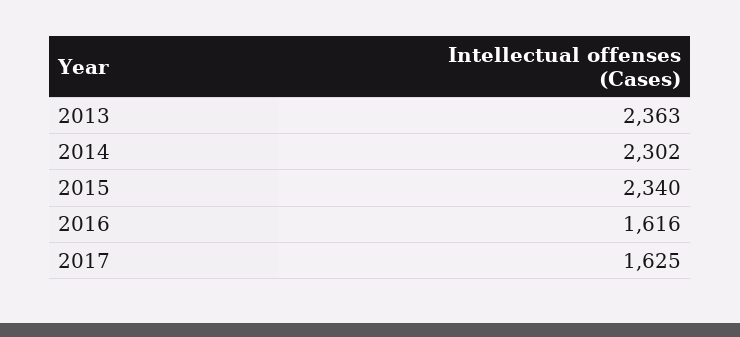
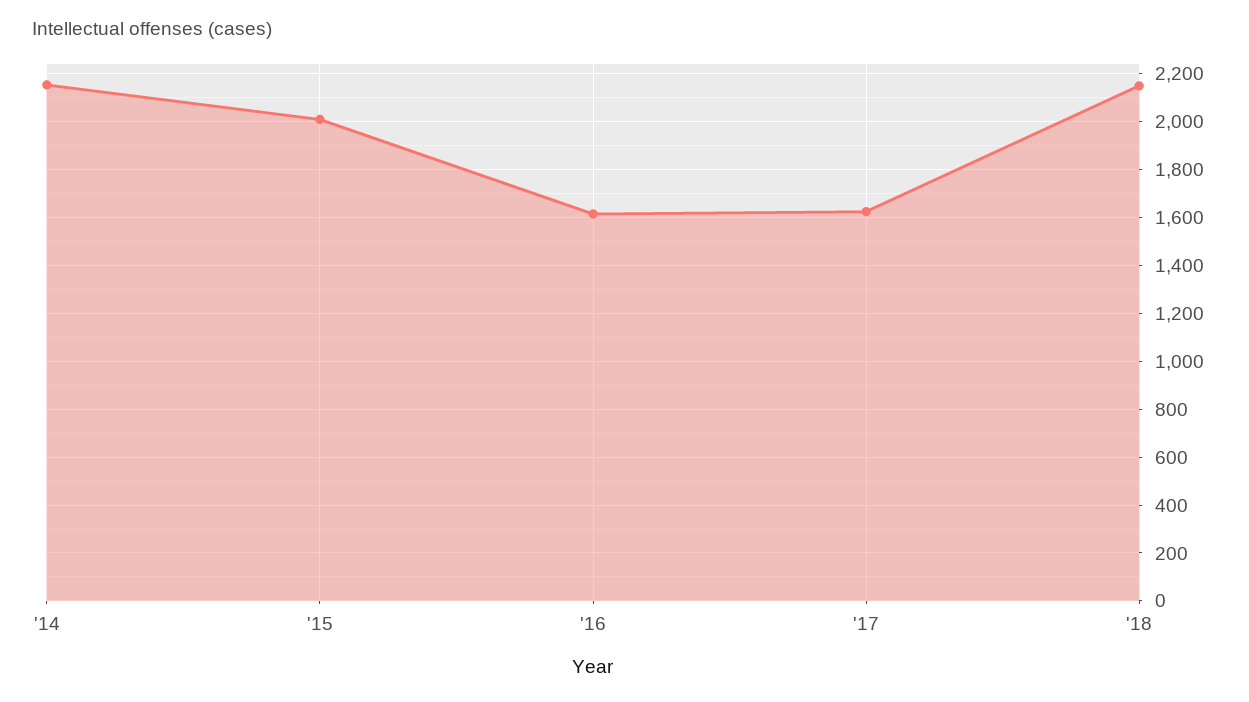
2013: 2363 -> none
2014: 2302 -> 2150
2015: 2340 -> 2000
'18: none -> 2150

